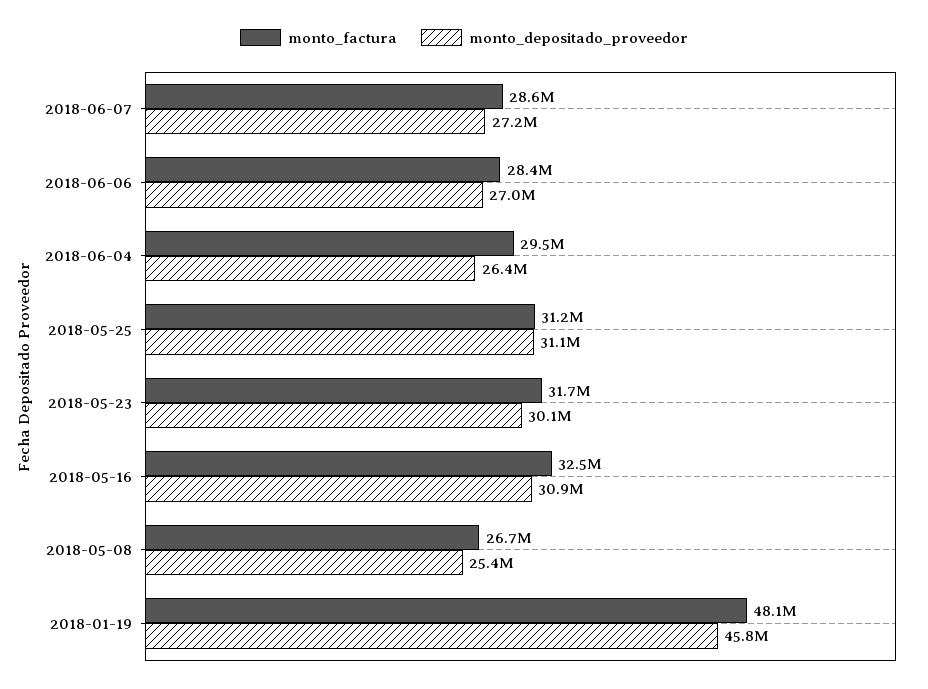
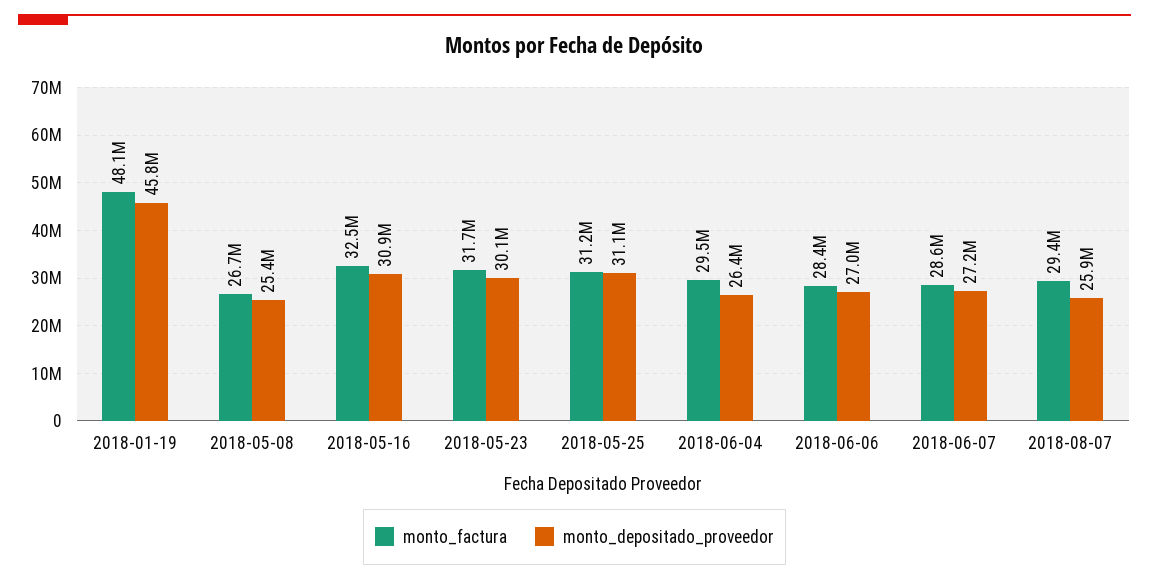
monto_factura, 2018-08-07: none -> 29400000
monto_depositado_proveedor, 2018-08-07: none -> 25900000

